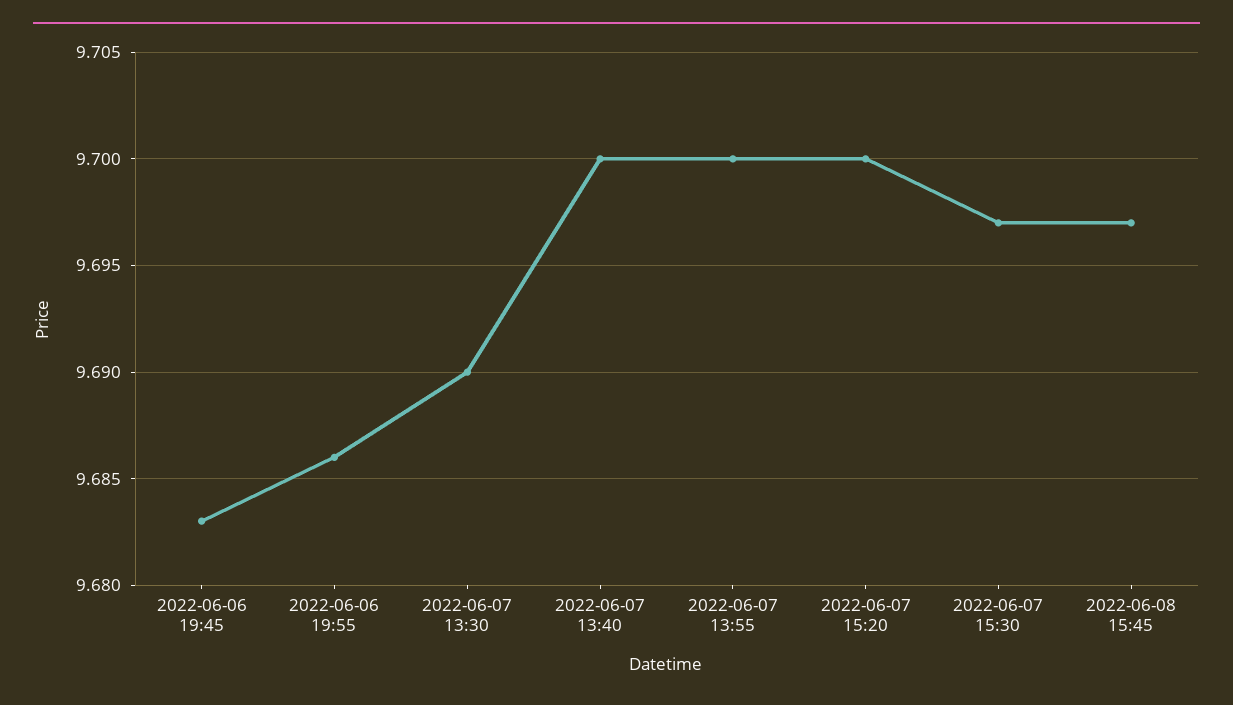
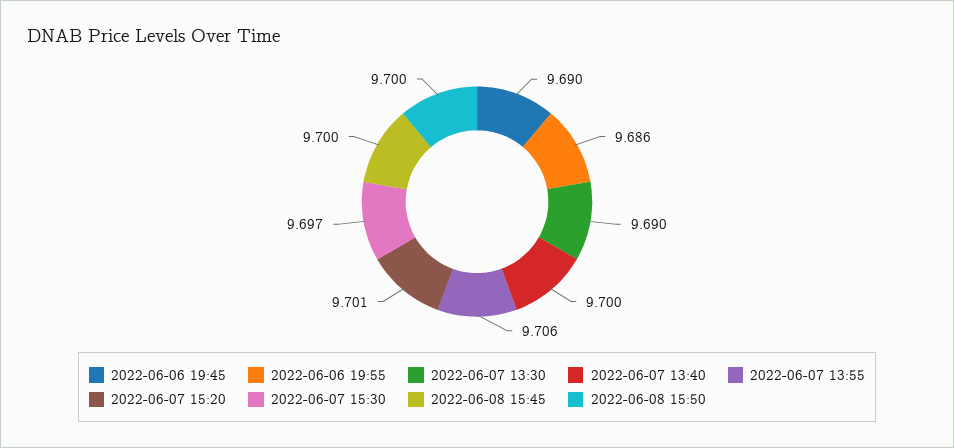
2022-06-06 19:45: 9.683 -> 9.69
2022-06-07 13:55: 9.7 -> 9.706
2022-06-07 15:20: 9.7 -> 9.701
2022-06-08 15:45: 9.697 -> 9.7
2022-06-08 15:50: none -> 9.7

